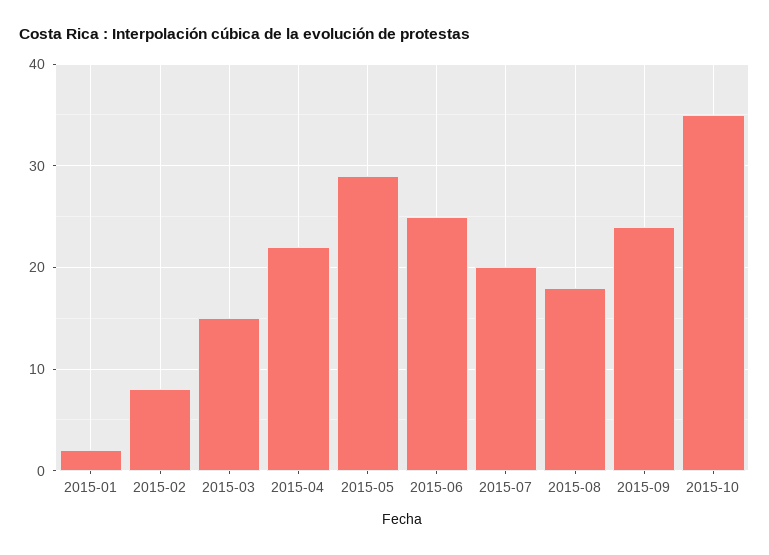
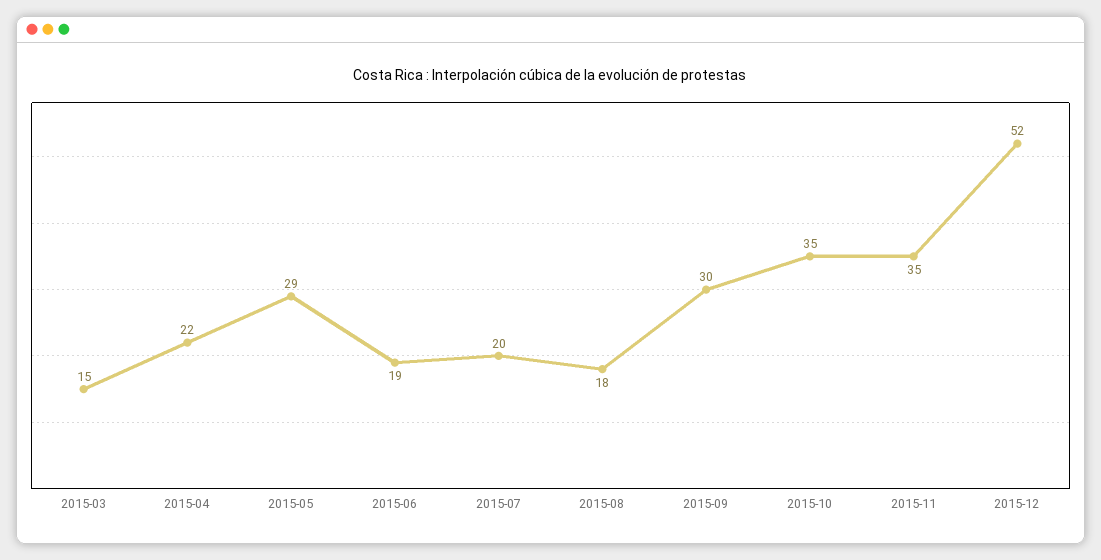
2015-01: 2 -> none
2015-02: 8 -> none
2015-06: 25 -> 19
2015-09: 24 -> 30
2015-11: none -> 35
2015-12: none -> 52

